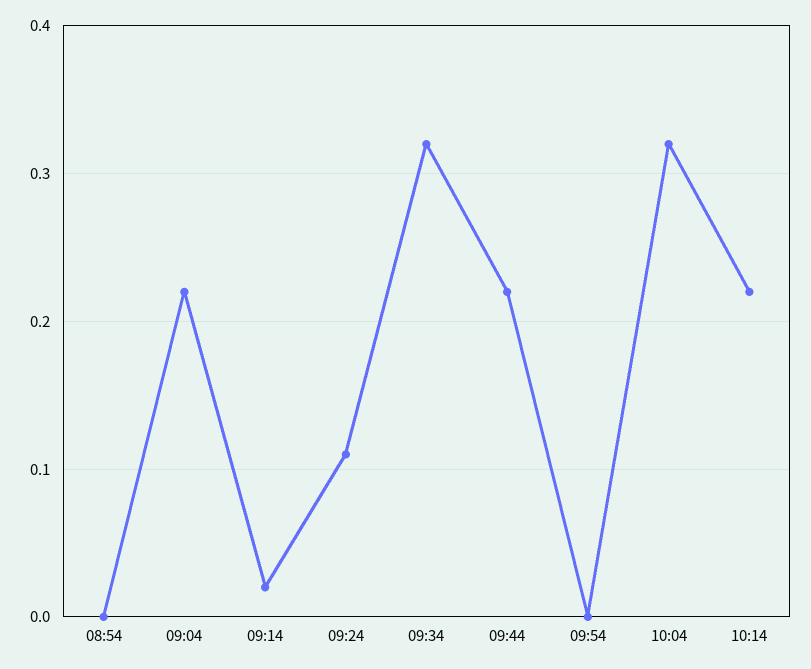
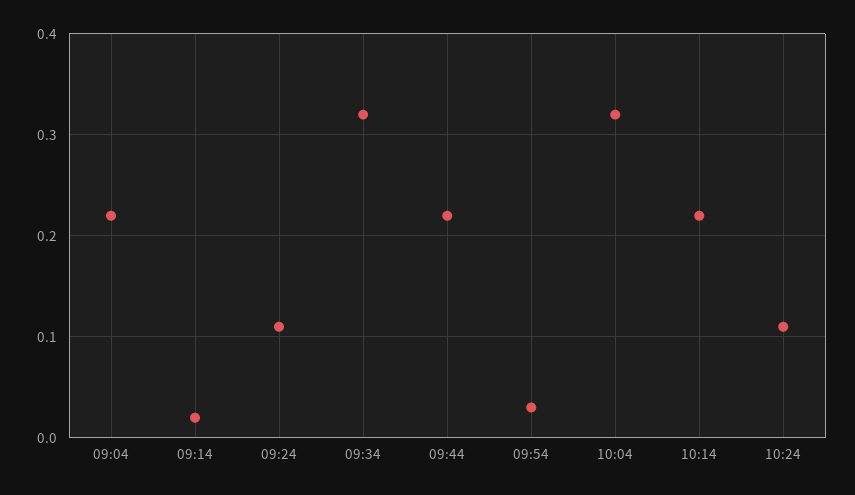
08:54: 0 -> none
09:54: 0 -> 0.03
10:24: none -> 0.11

